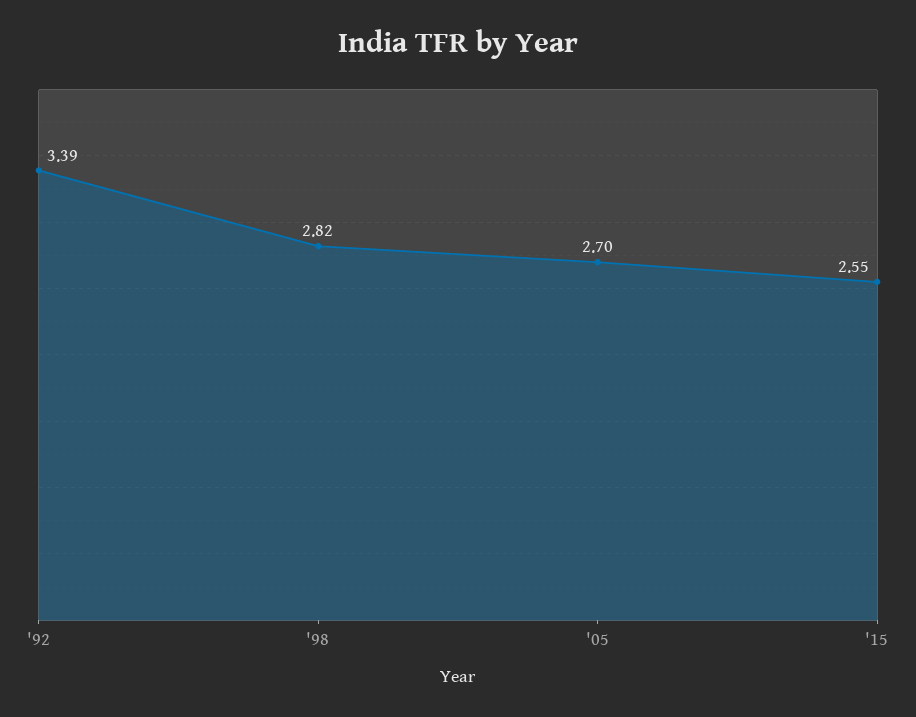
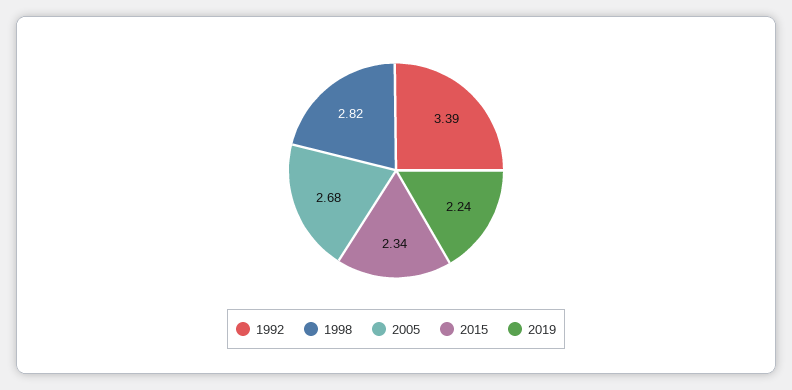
'05: 2.7 -> 2.68
'15: 2.55 -> 2.34
2019: none -> 2.24

